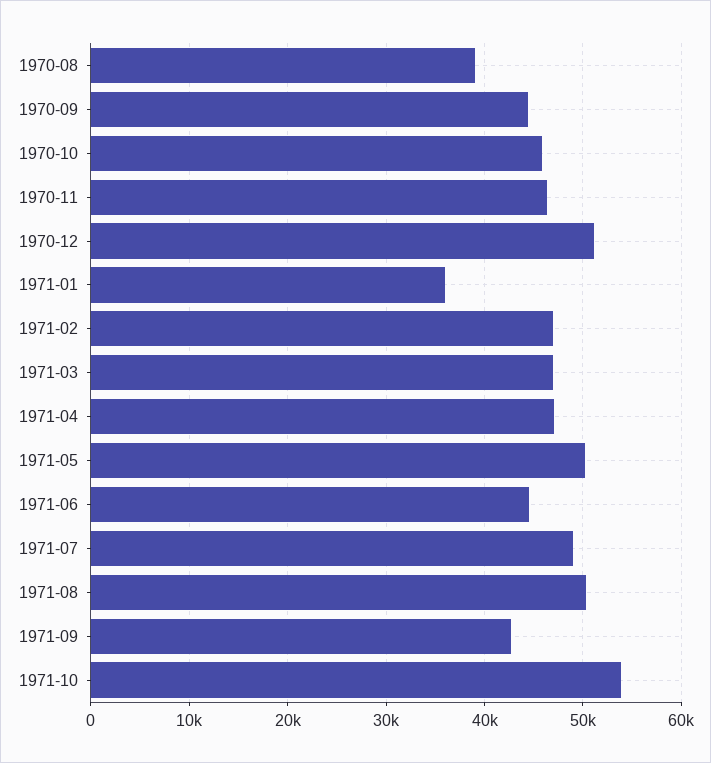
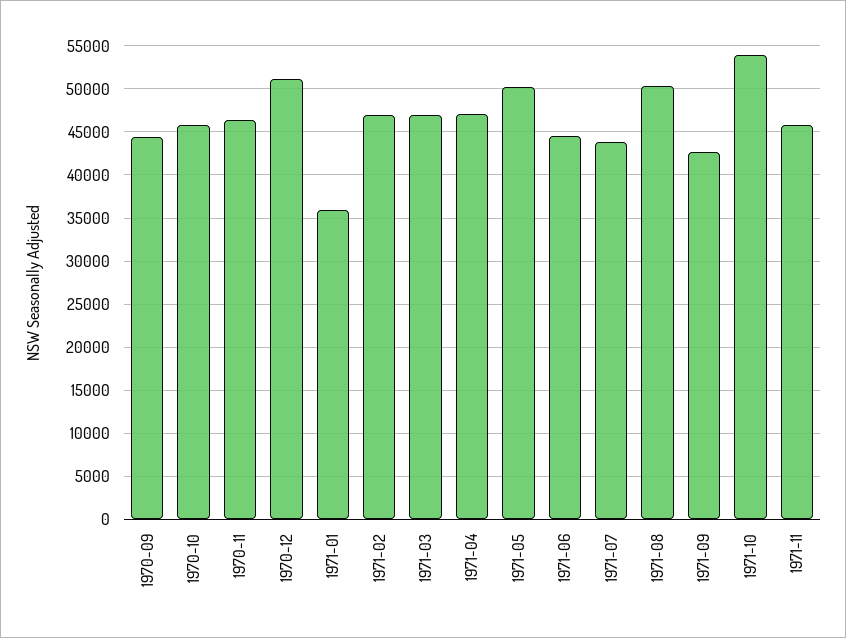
1970-08: 39000 -> none
1971-07: 49000 -> 44000
1971-11: none -> 46000

